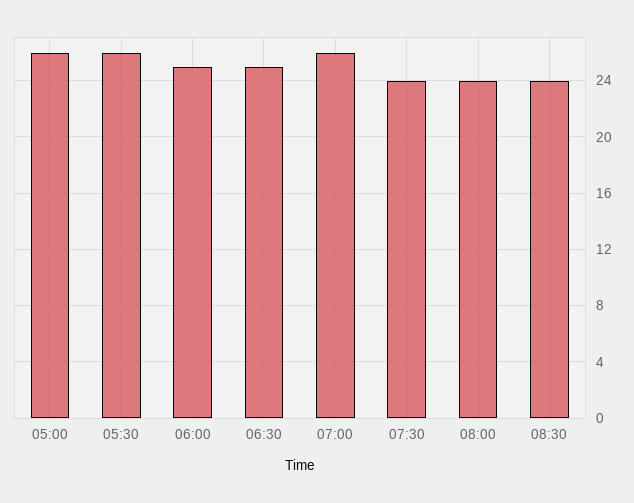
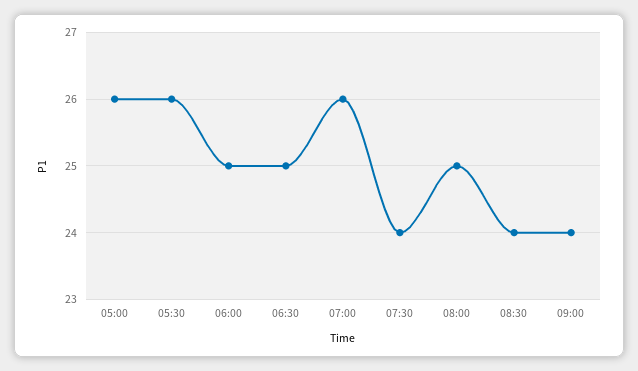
08:00: 24 -> 25
09:00: none -> 24

